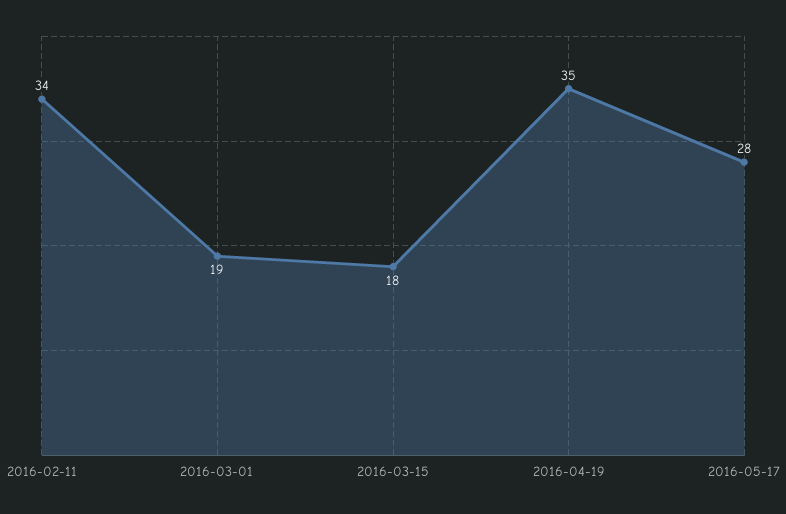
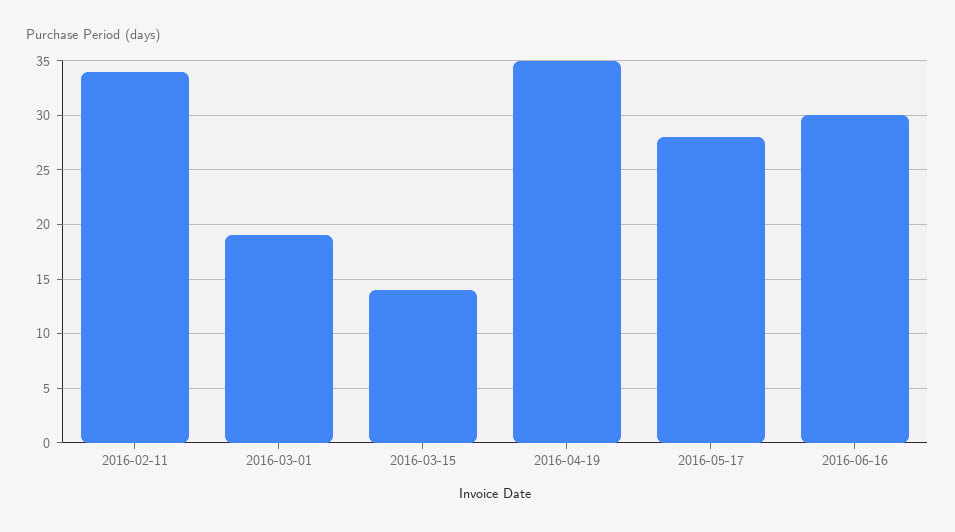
2016-03-15: 18 -> 14
2016-06-16: none -> 30

